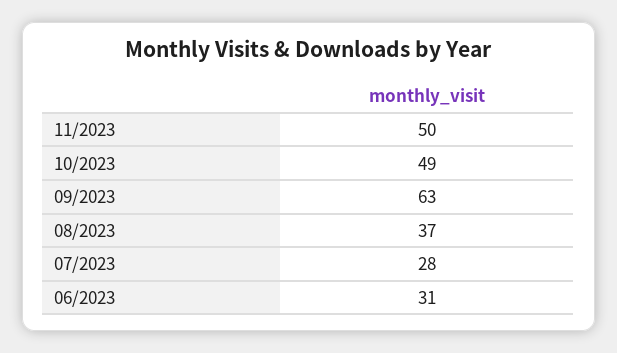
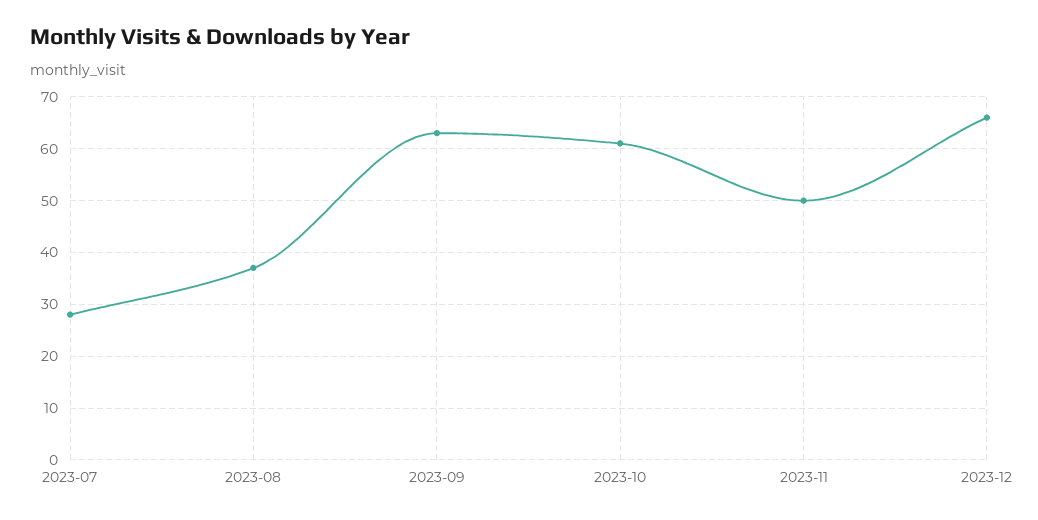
10/2023: 49 -> 60
06/2023: 31 -> none
2023-12: none -> 65

